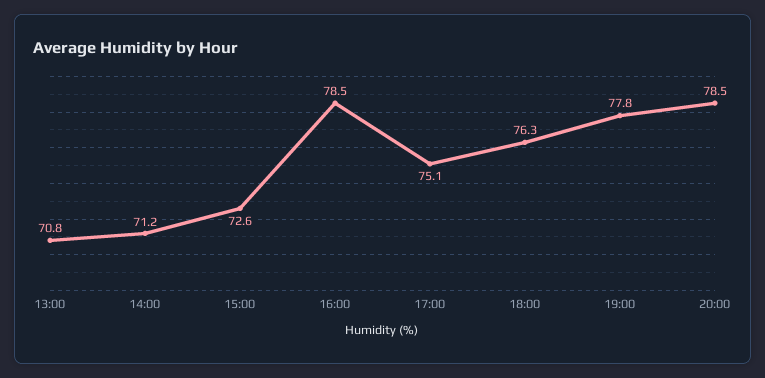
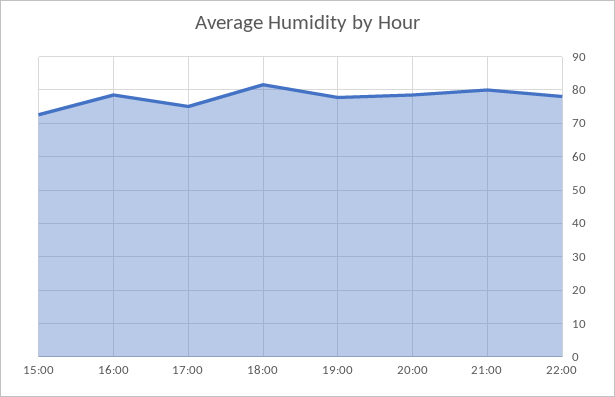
13:00: 70.8 -> none
14:00: 71.2 -> none
18:00: 76.3 -> 82
21:00: none -> 80
22:00: none -> 78

